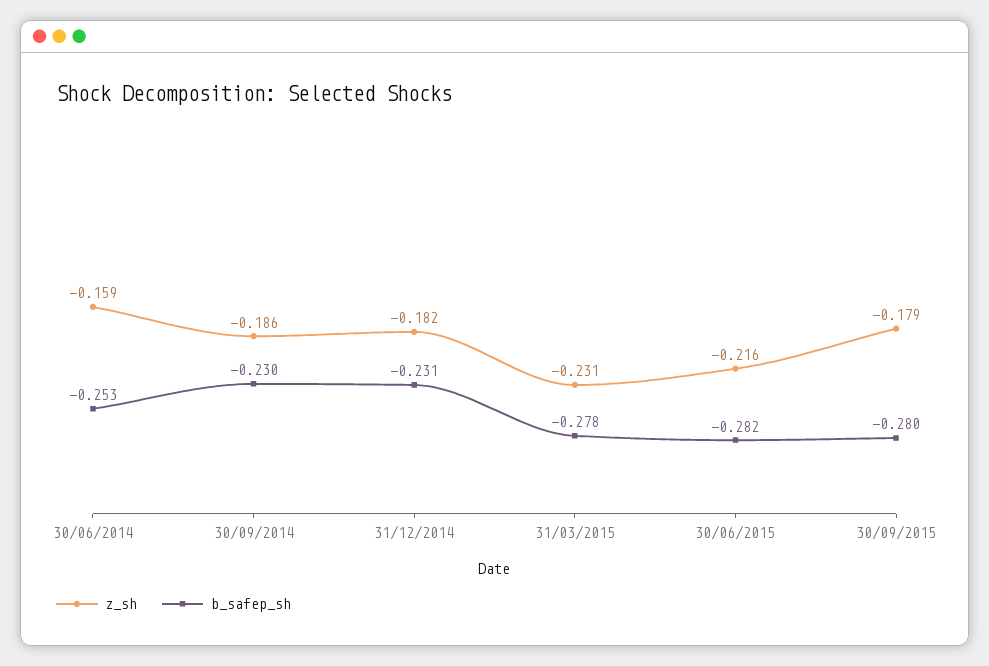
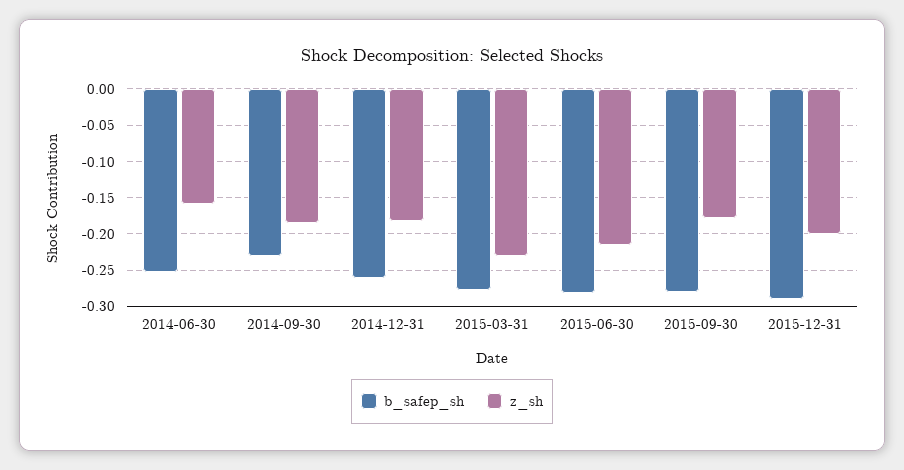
b_safep_sh, 31/12/2014: -0.231 -> -0.26
b_safep_sh, 2015-12-31: none -> -0.29
z_sh, 2015-12-31: none -> -0.2

